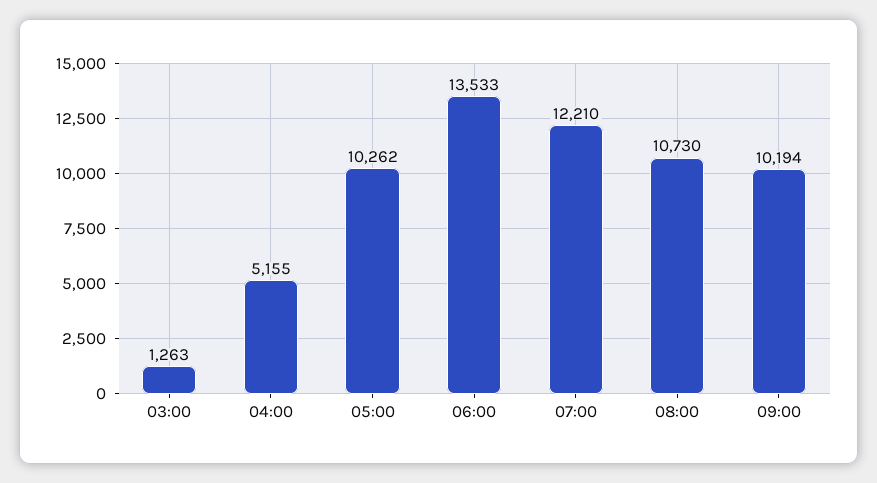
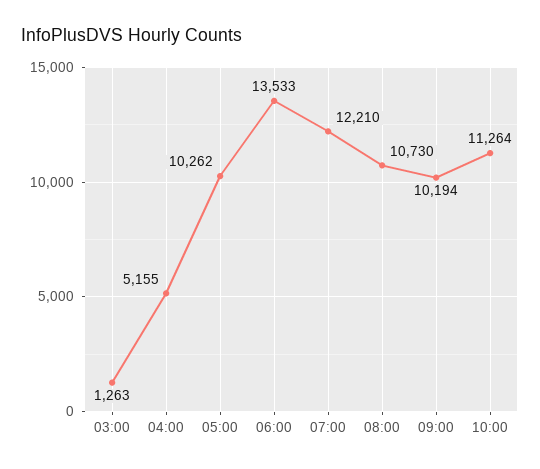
10:00: none -> 11264

